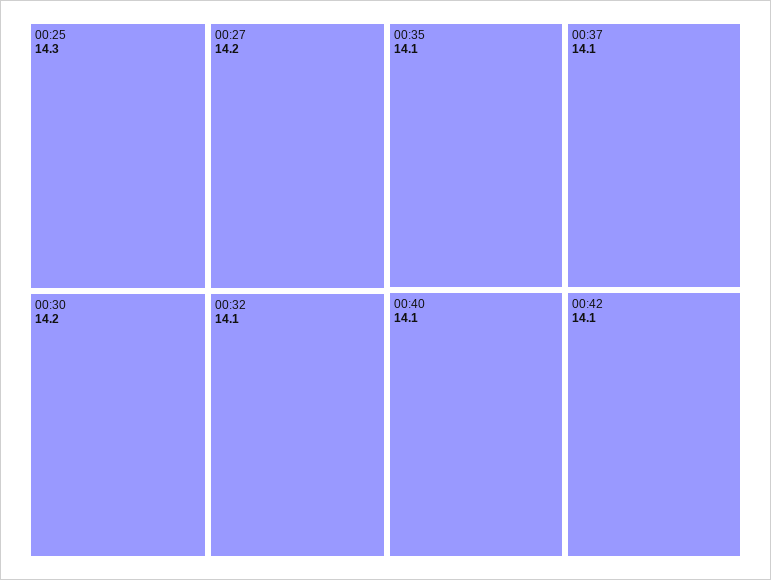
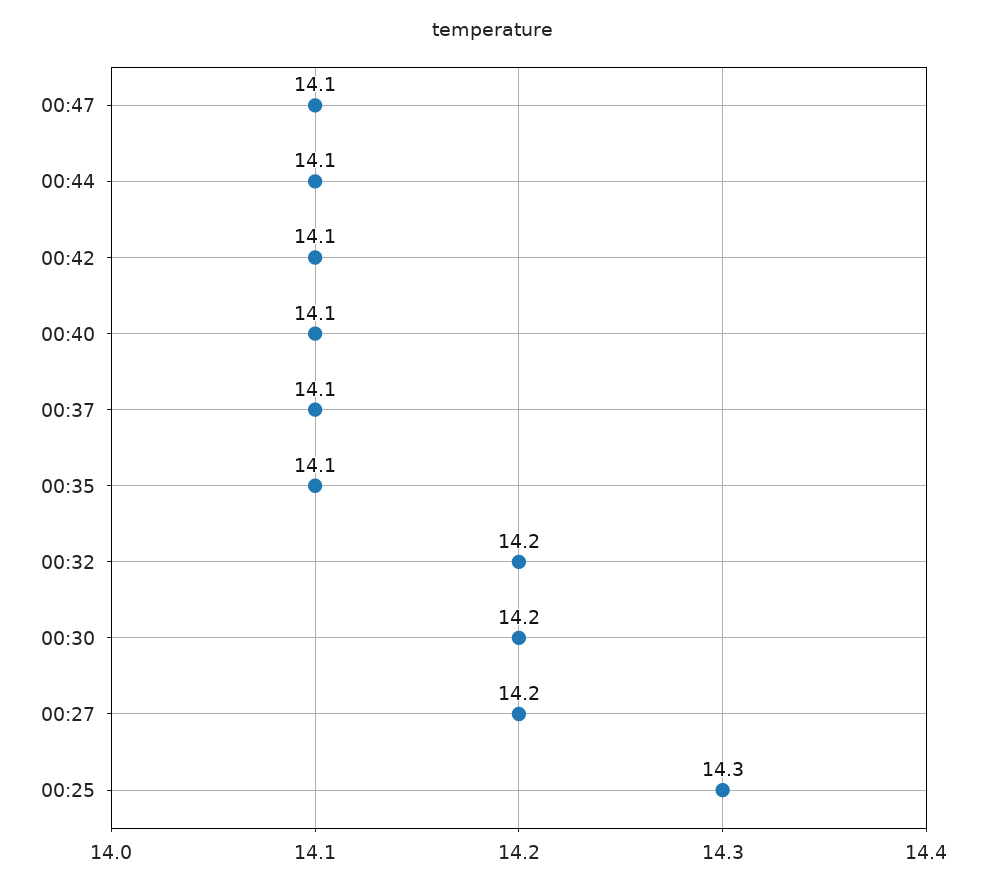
00:32: 14.1 -> 14.2
00:47: none -> 14.1
00:44: none -> 14.1

